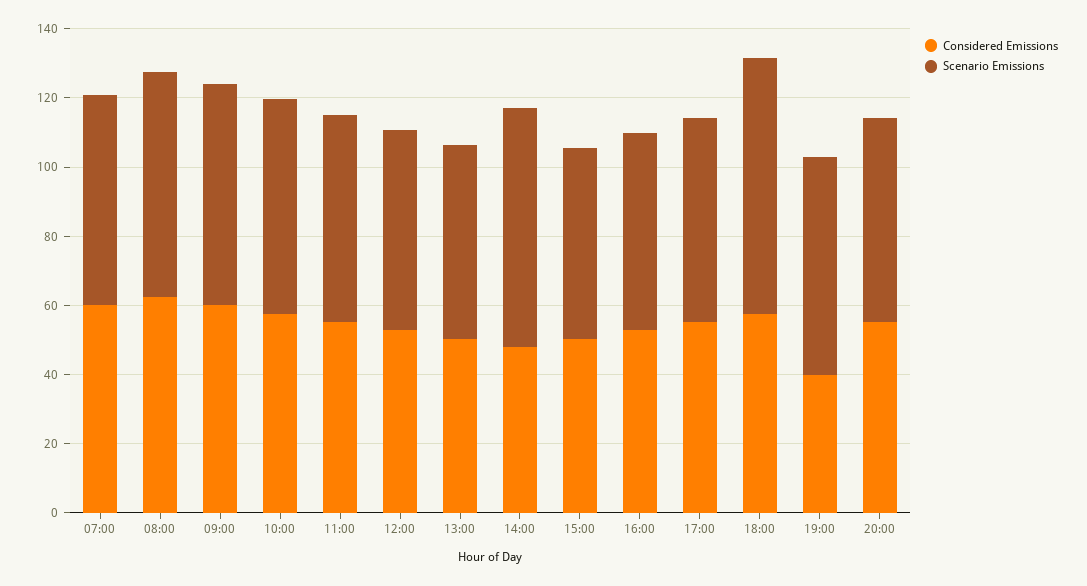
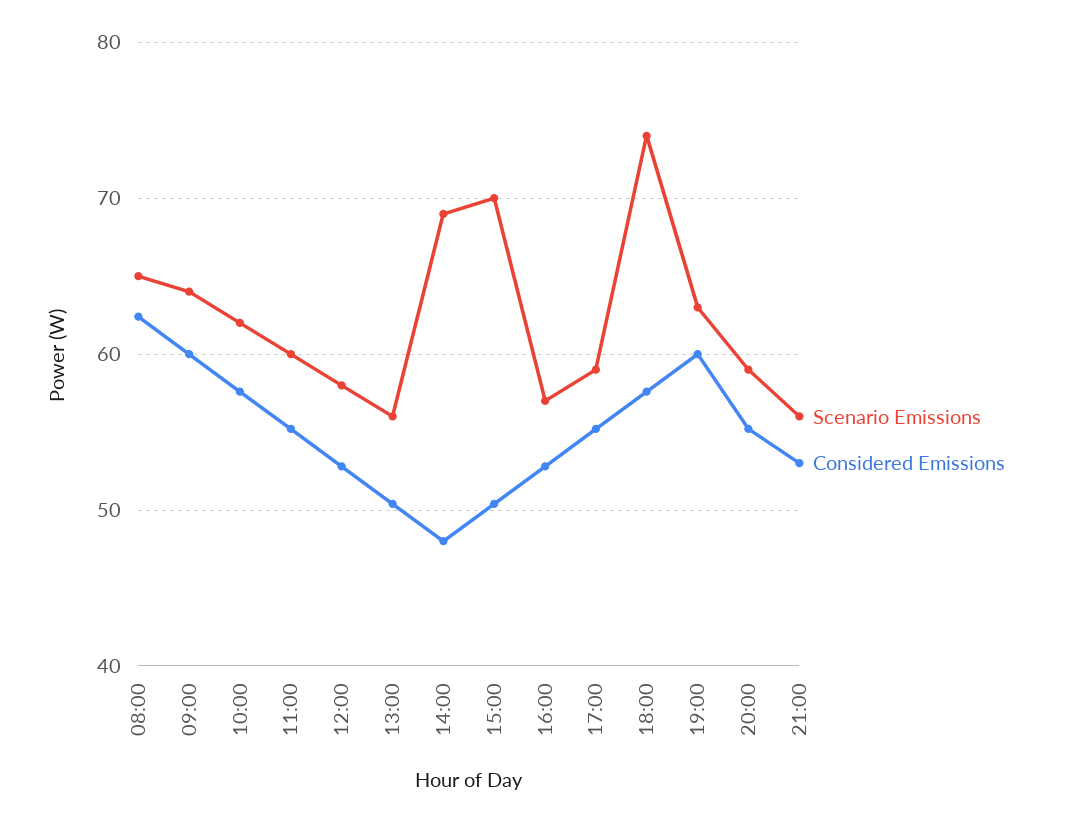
Considered Emissions, 07:00: 60 -> none
Scenario Emissions, 07:00: 60 -> none
Scenario Emissions, 15:00: 55 -> 70
Considered Emissions, 19:00: 40 -> 60
Scenario Emissions, 21:00: none -> 56
Considered Emissions, 21:00: none -> 53

